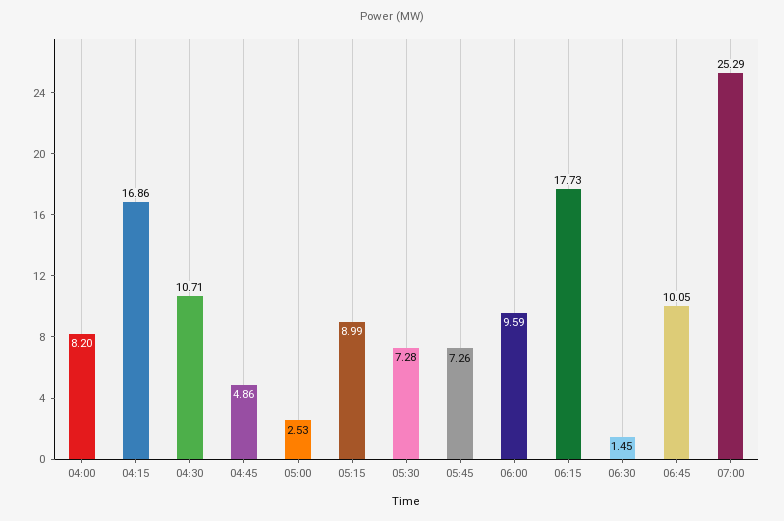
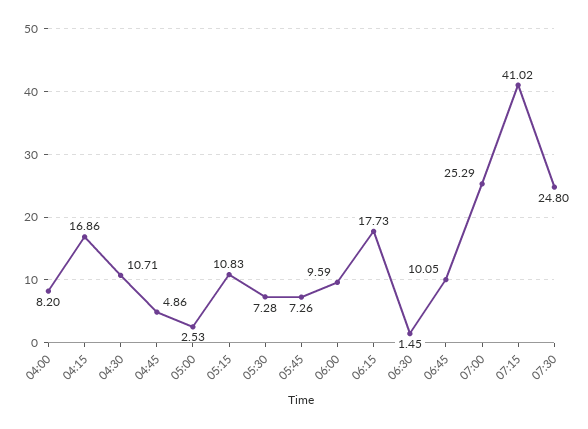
05:15: 8.99 -> 10.83
07:15: none -> 41.02
07:30: none -> 24.8

